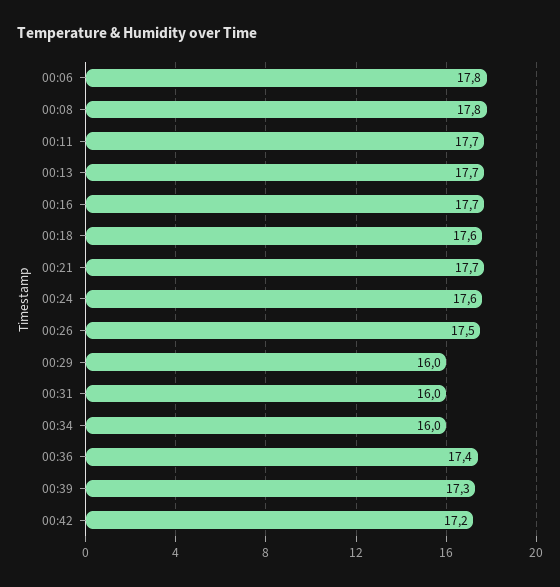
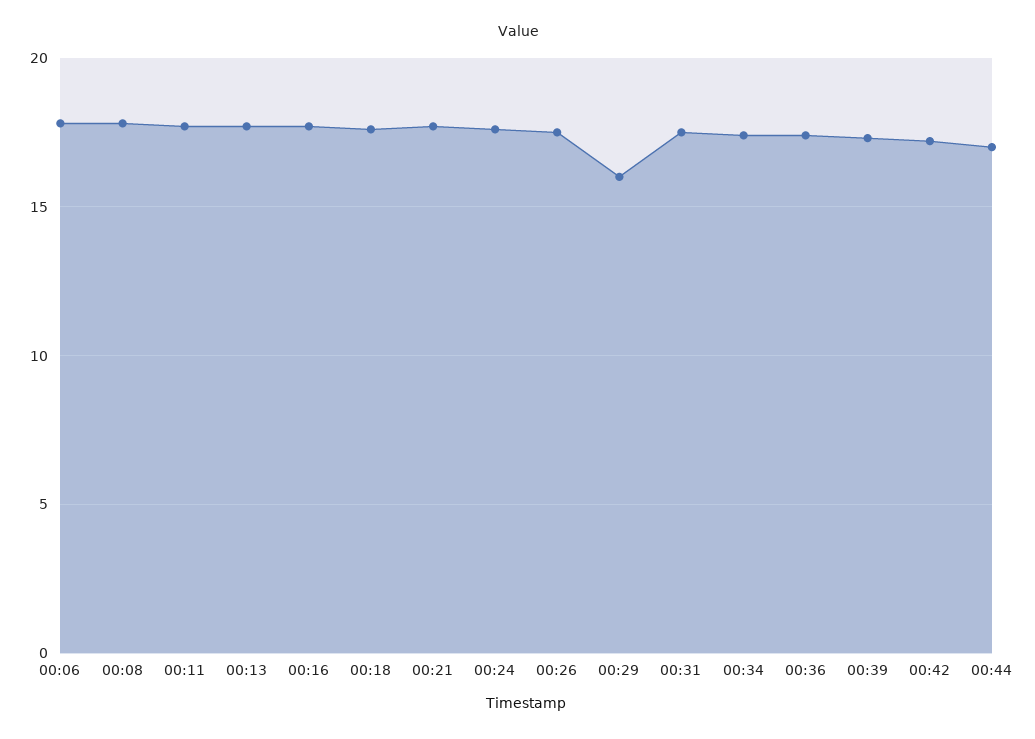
00:31: 16 -> 17.5
00:34: 16 -> 17.5
00:44: none -> 17

